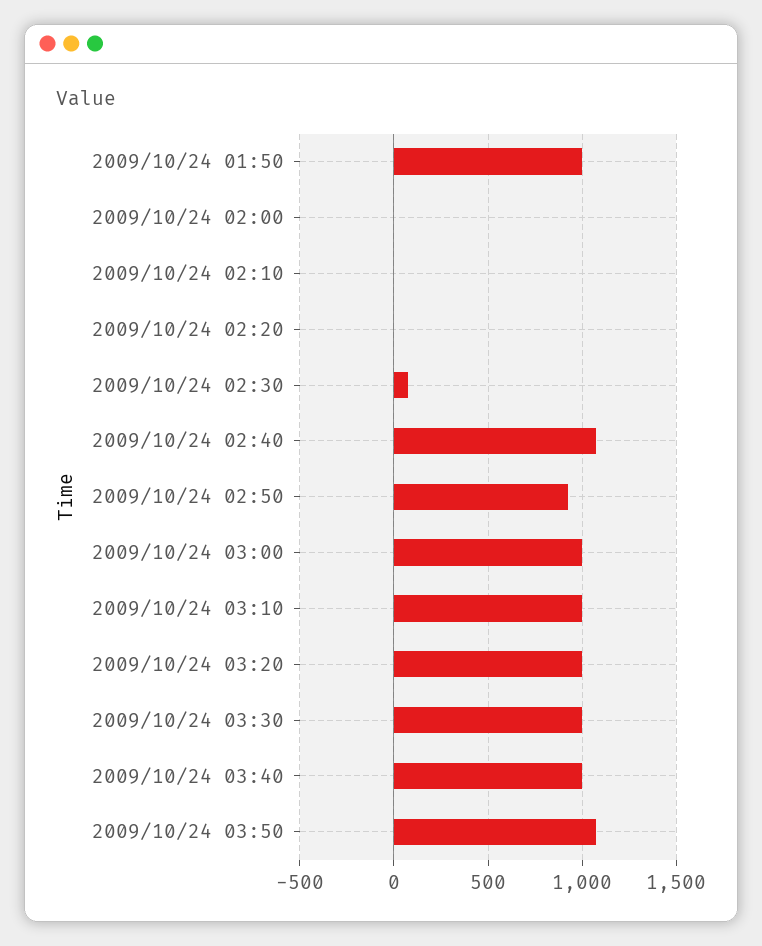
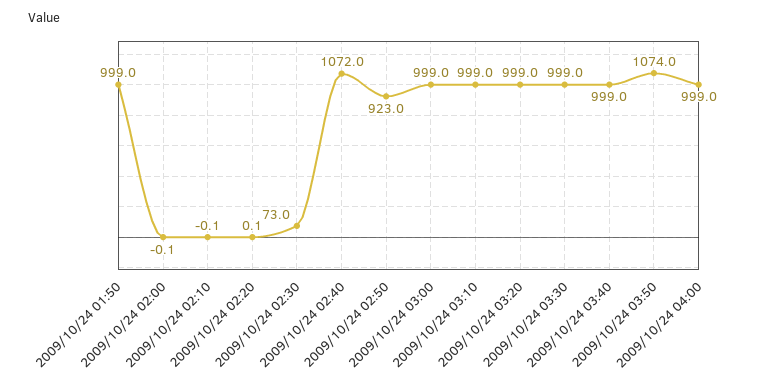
2009/10/24 04:00: none -> 999

